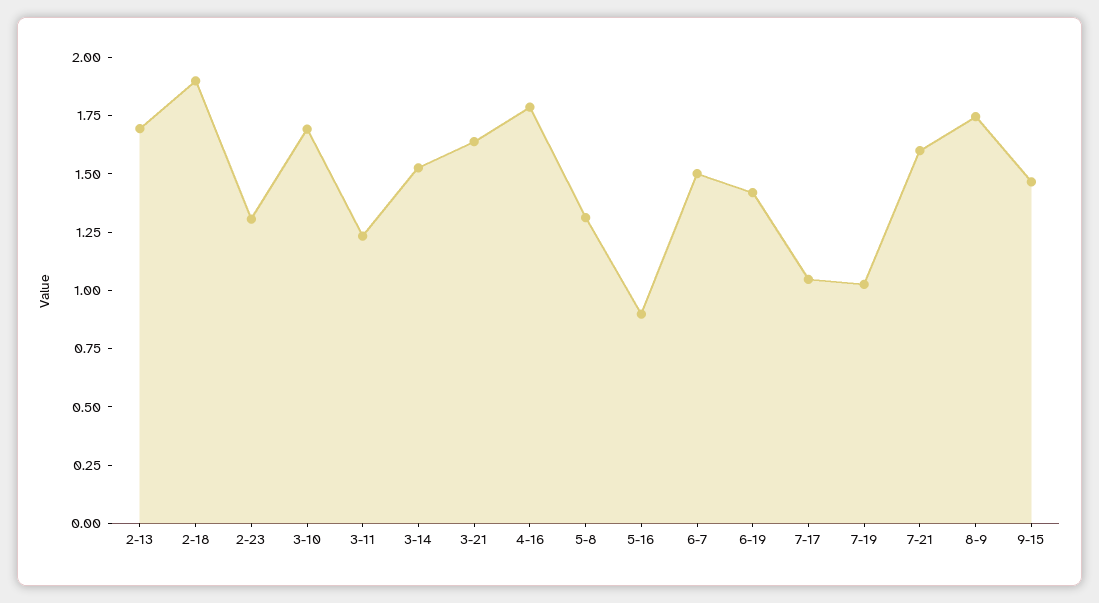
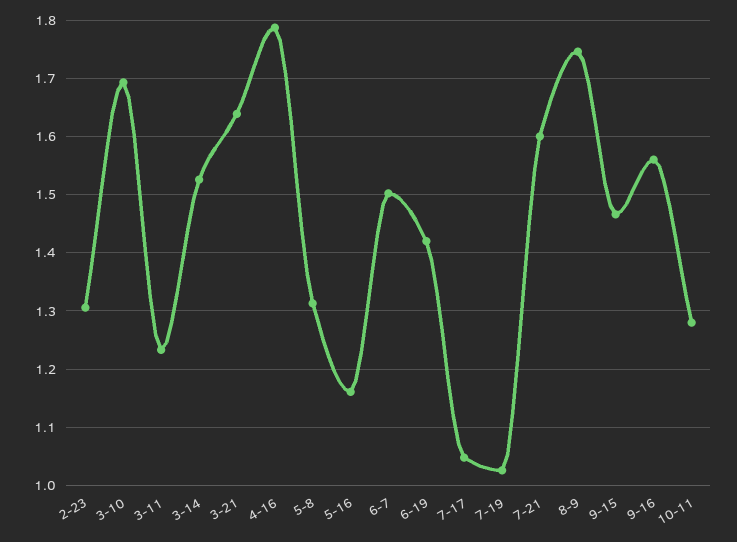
2-13: 1.7 -> none
2-18: 1.9 -> none
5-16: 0.9 -> 1.16
9-16: none -> 1.56
10-11: none -> 1.28

